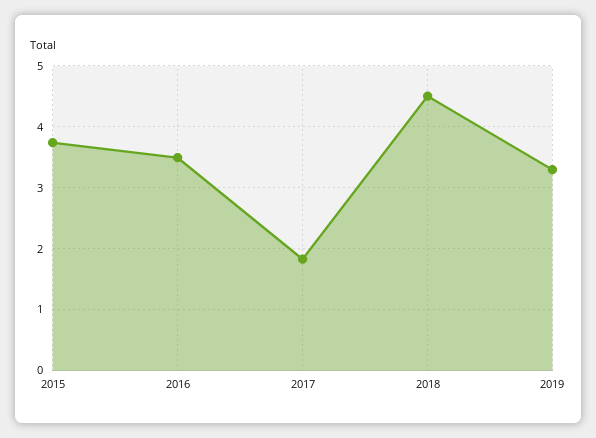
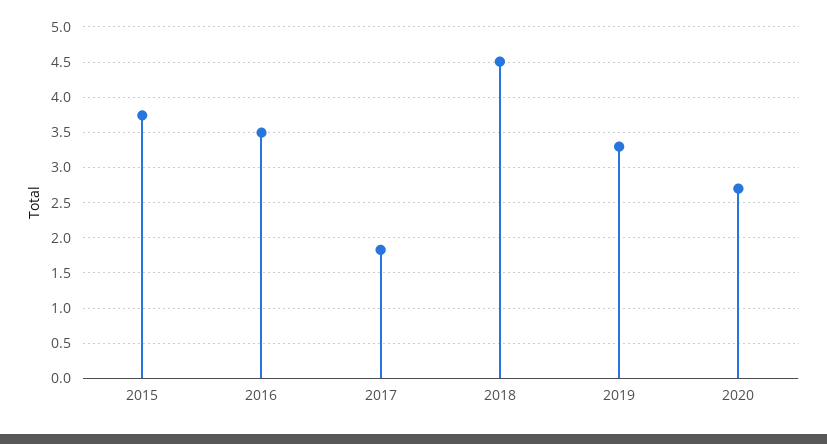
2020: none -> 2.7

